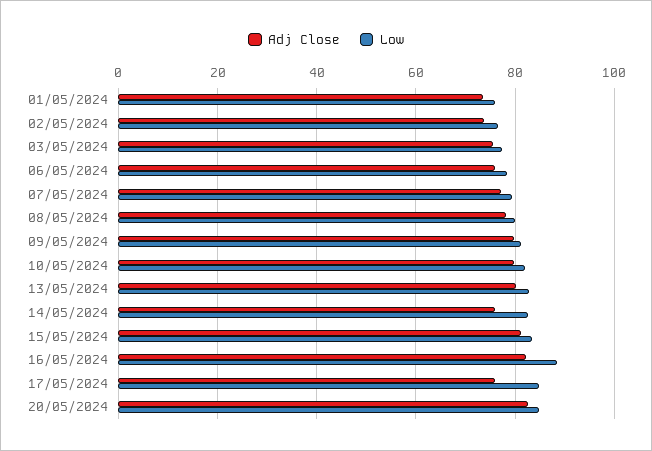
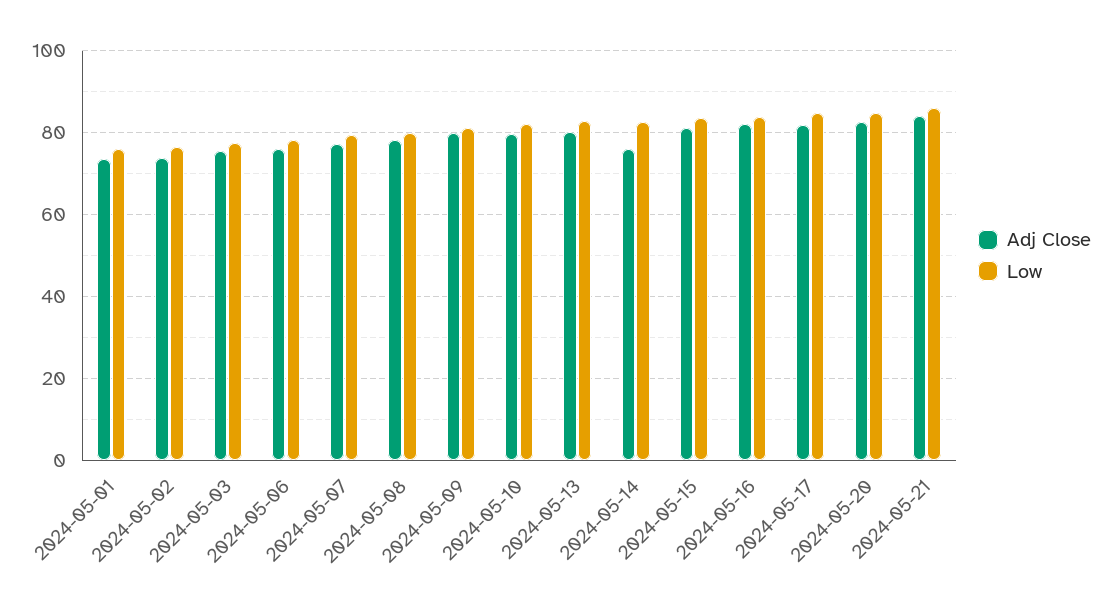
Low, 16/05/2024: 88 -> 84
Adj Close, 17/05/2024: 76 -> 82
Adj Close, 2024-05-21: none -> 84
Low, 2024-05-21: none -> 86

